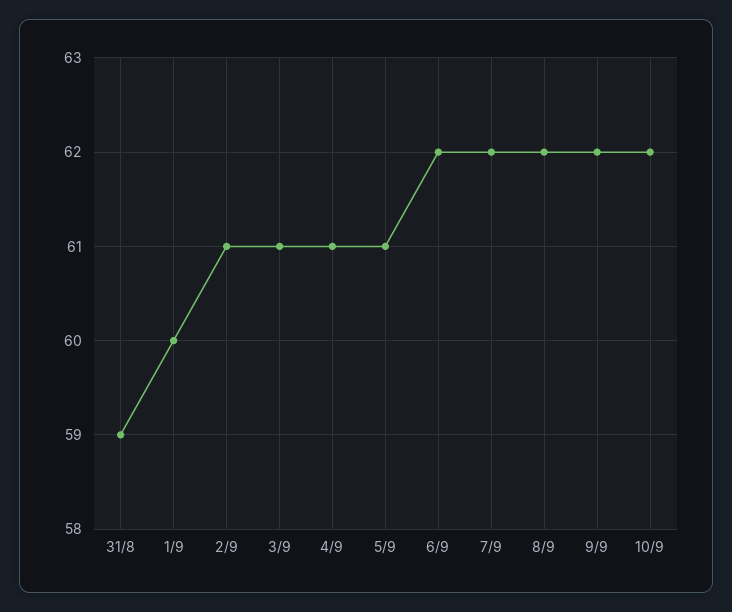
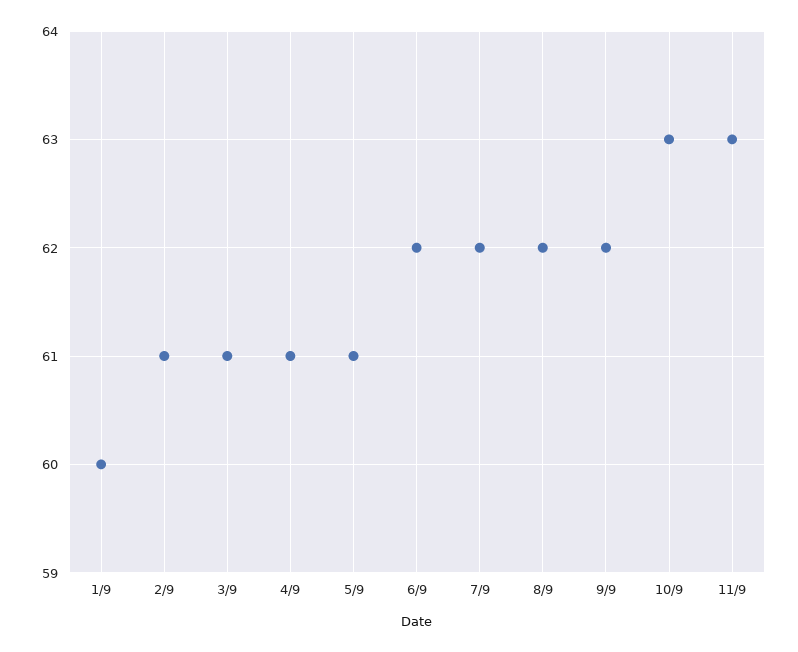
31/8: 59 -> none
10/9: 62 -> 63
11/9: none -> 63

